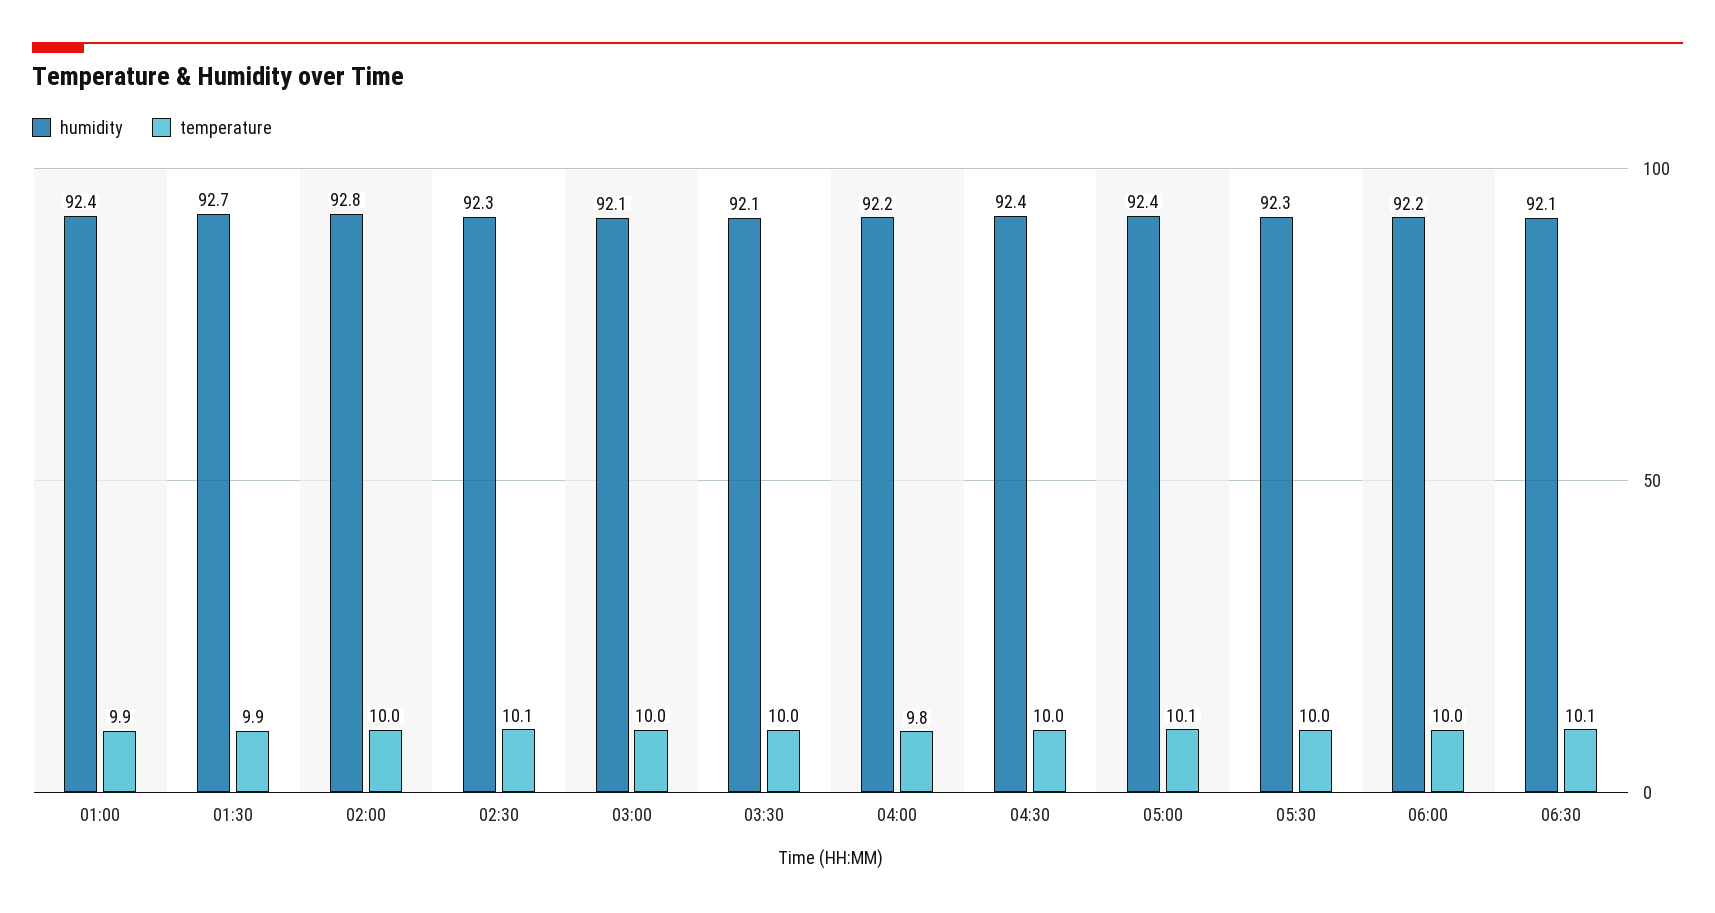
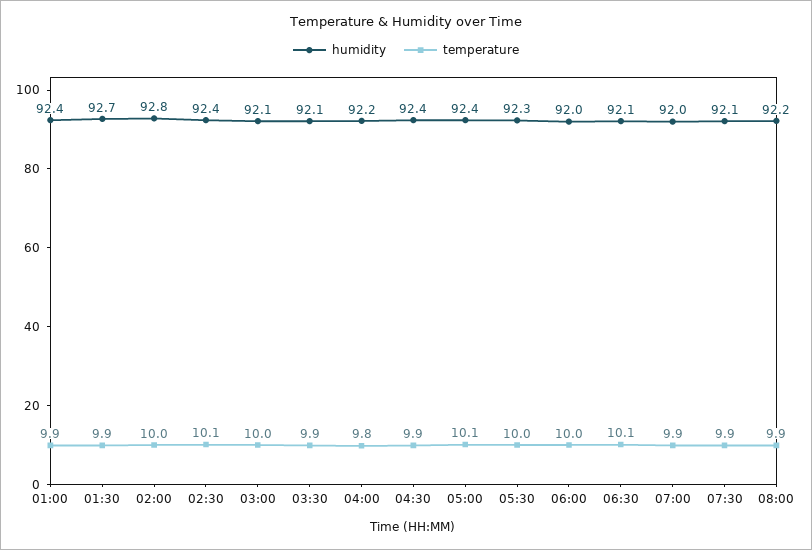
humidity, 02:30: 92.3 -> 92.4
temperature, 03:30: 10 -> 9.9
temperature, 04:30: 10 -> 9.9
humidity, 06:00: 92.2 -> 92
humidity, 07:00: none -> 92
temperature, 07:00: none -> 9.9
humidity, 07:30: none -> 92.1
temperature, 07:30: none -> 9.9
humidity, 08:00: none -> 92.2
temperature, 08:00: none -> 9.9

